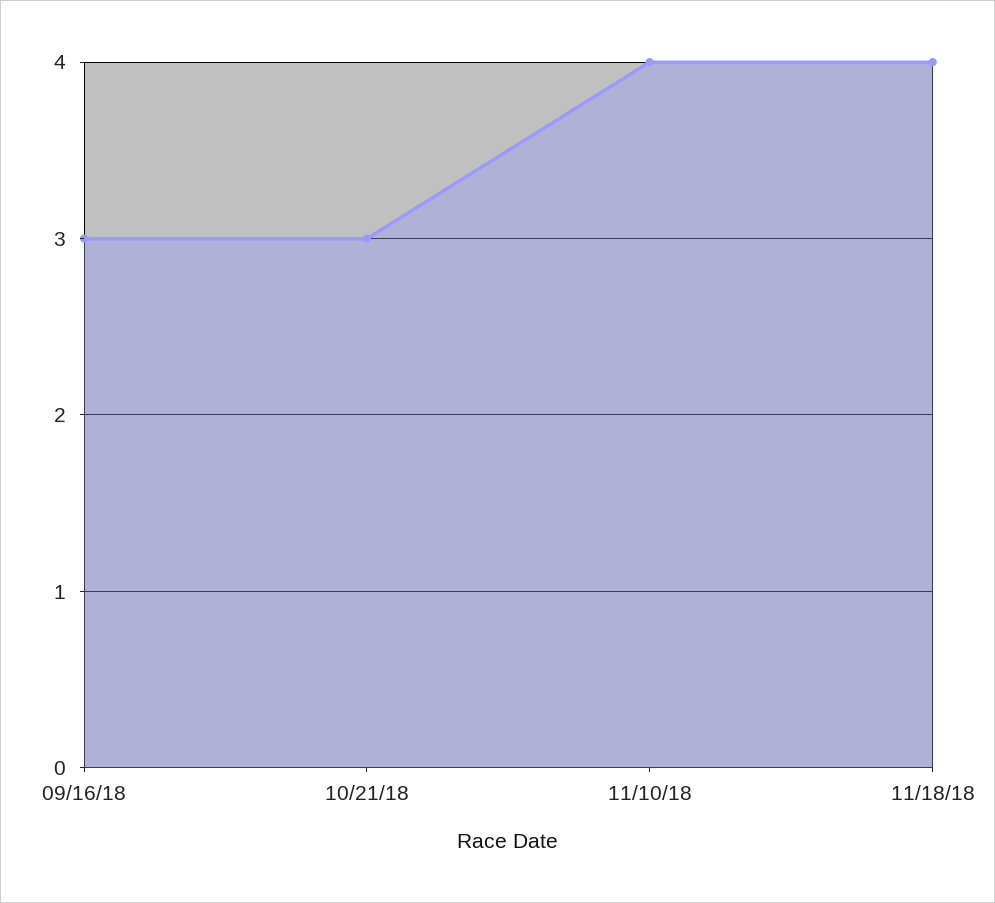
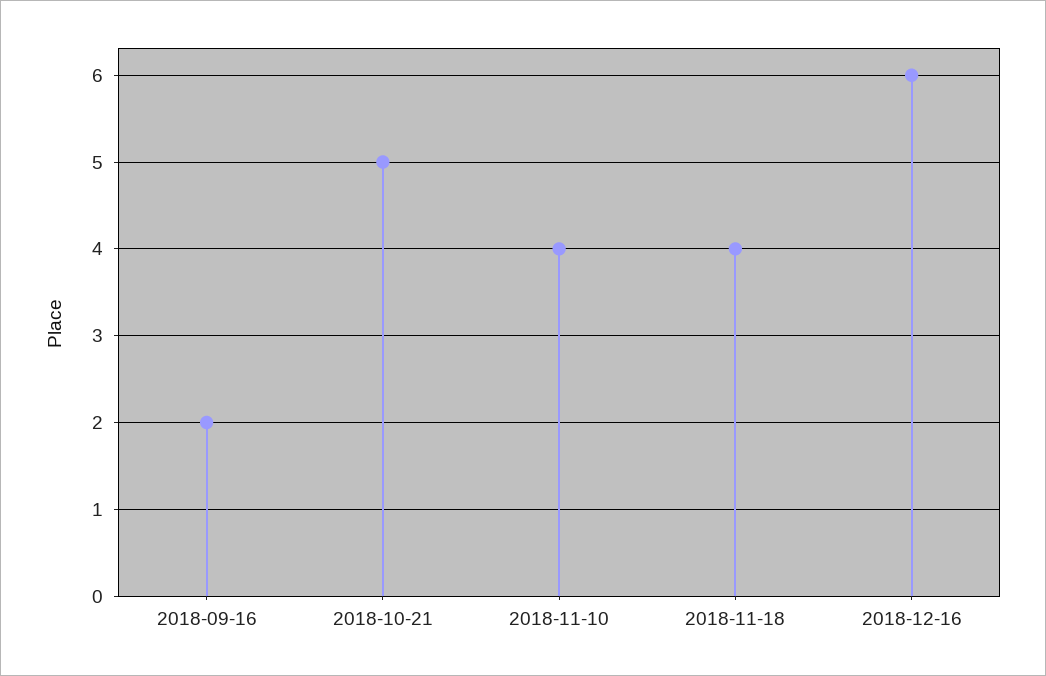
09/16/18: 3 -> 2
10/21/18: 3 -> 5
2018-12-16: none -> 6

